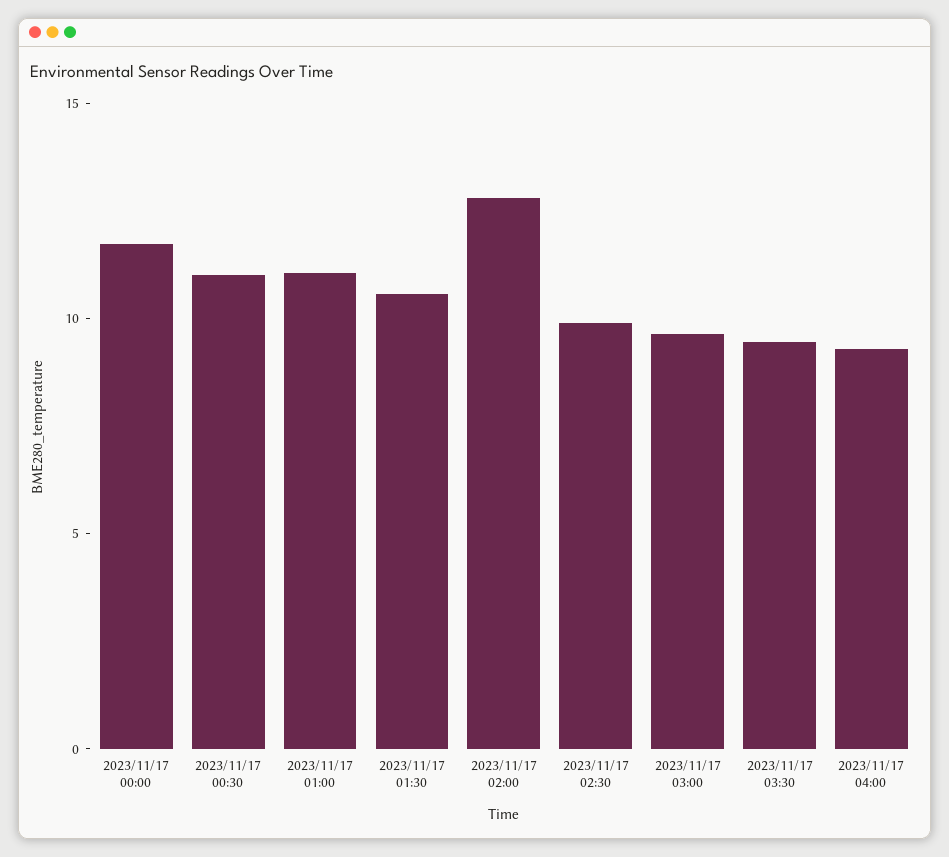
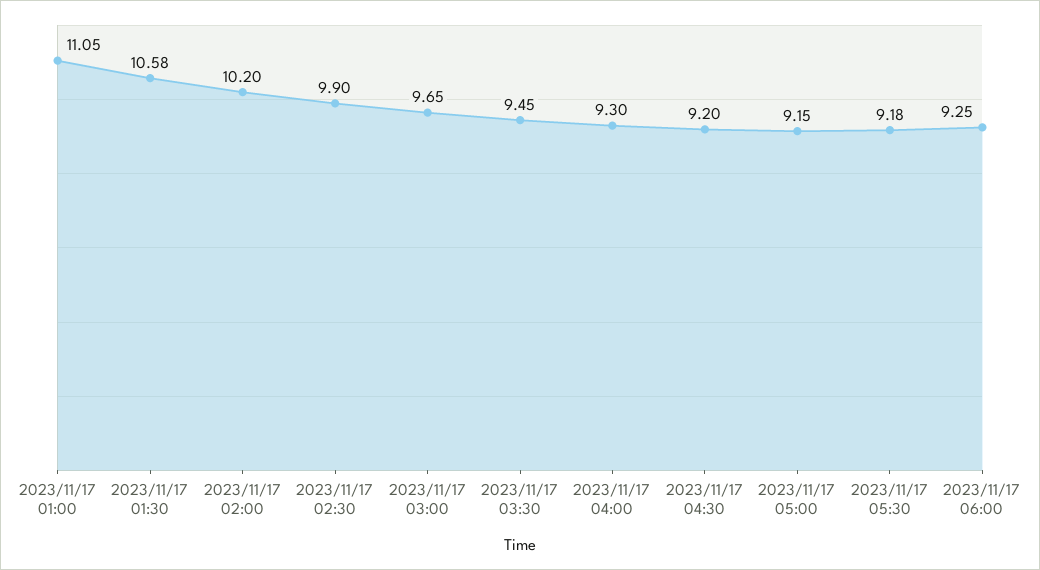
2023/11/17 00:00: 12 -> none
2023/11/17 00:30: 11 -> none
2023/11/17 02:00: 13 -> 10.2
2023/11/17 04:30: none -> 9.2
2023/11/17 05:00: none -> 9.15
2023/11/17 05:30: none -> 9.18
2023/11/17 06:00: none -> 9.25

